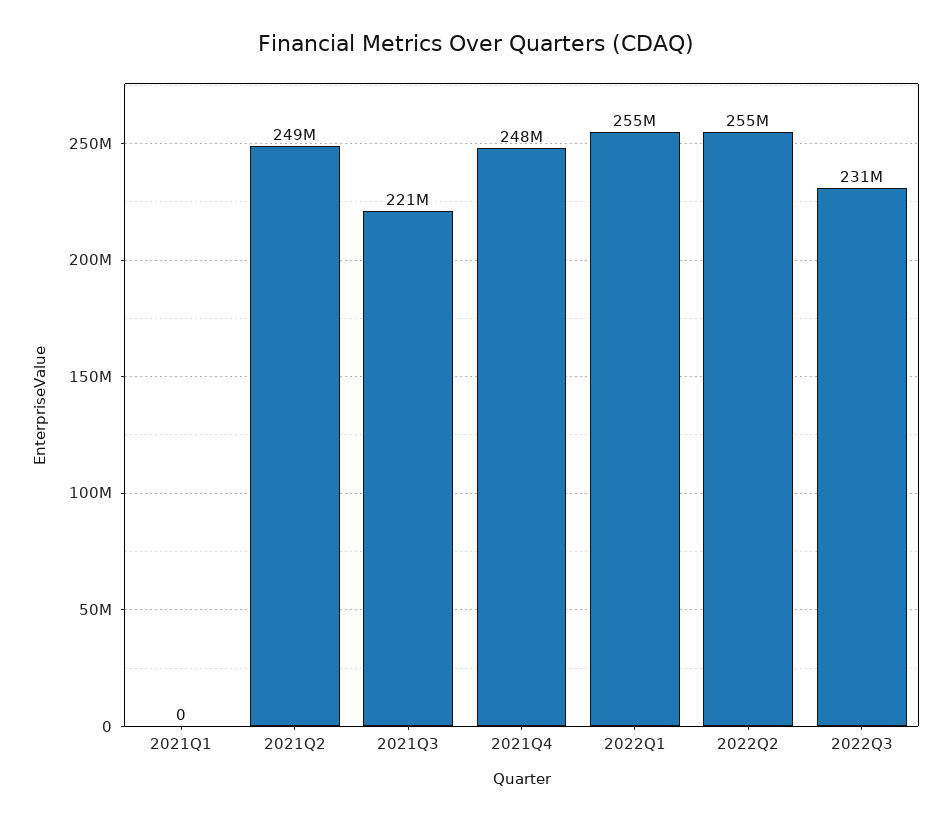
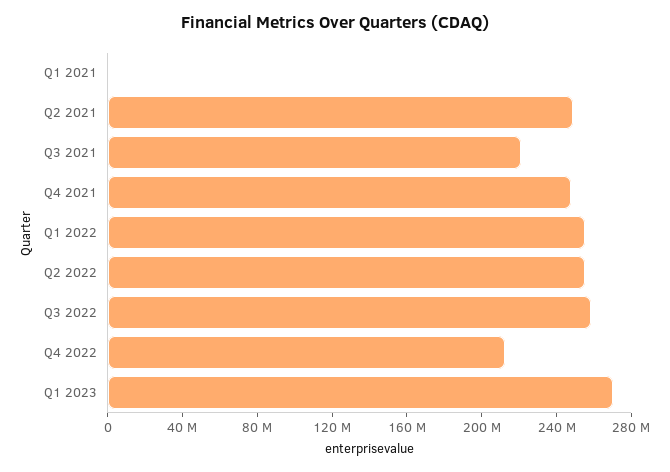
2022Q3: 231000000 -> 260000000
Q4 2022: none -> 210000000
Q1 2023: none -> 270000000

